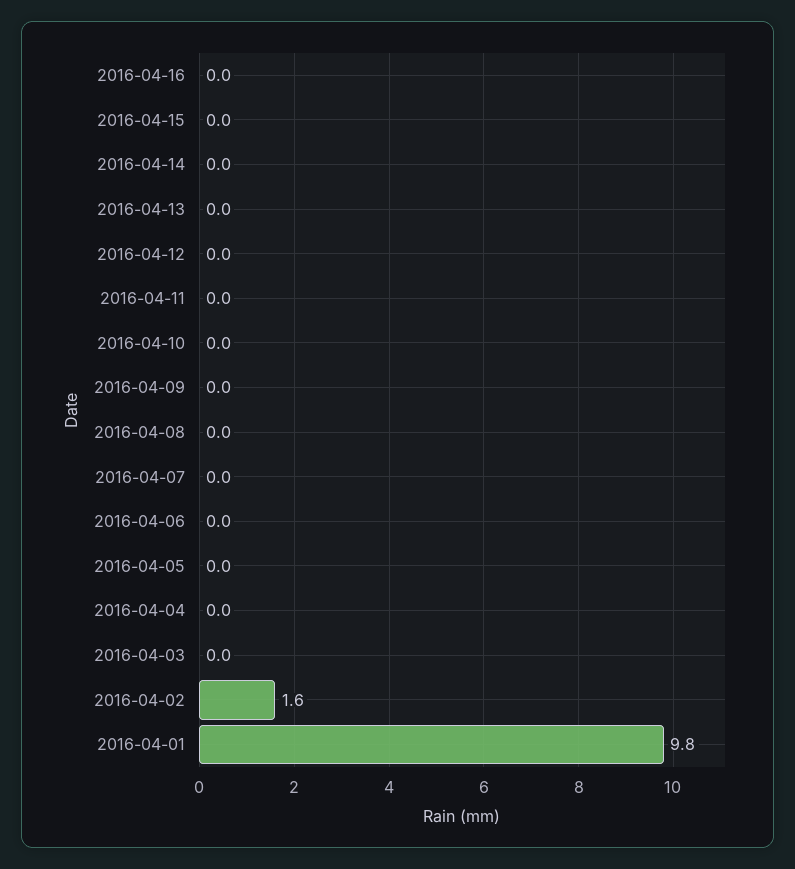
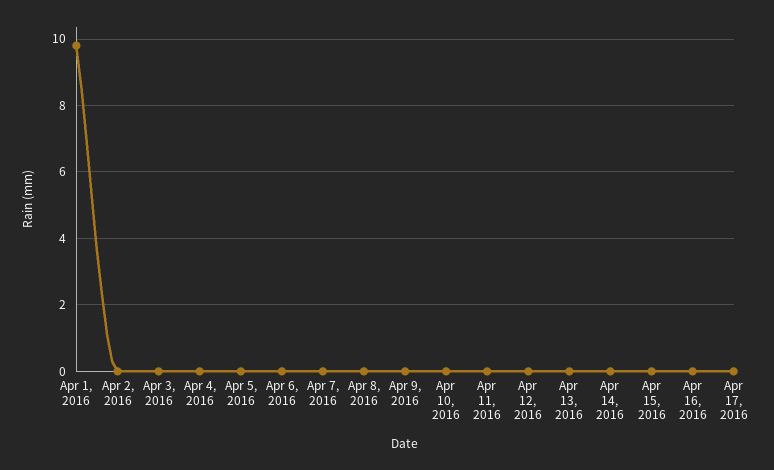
2016-04-02: 1.6 -> 0
Apr 17, 2016: none -> 0

